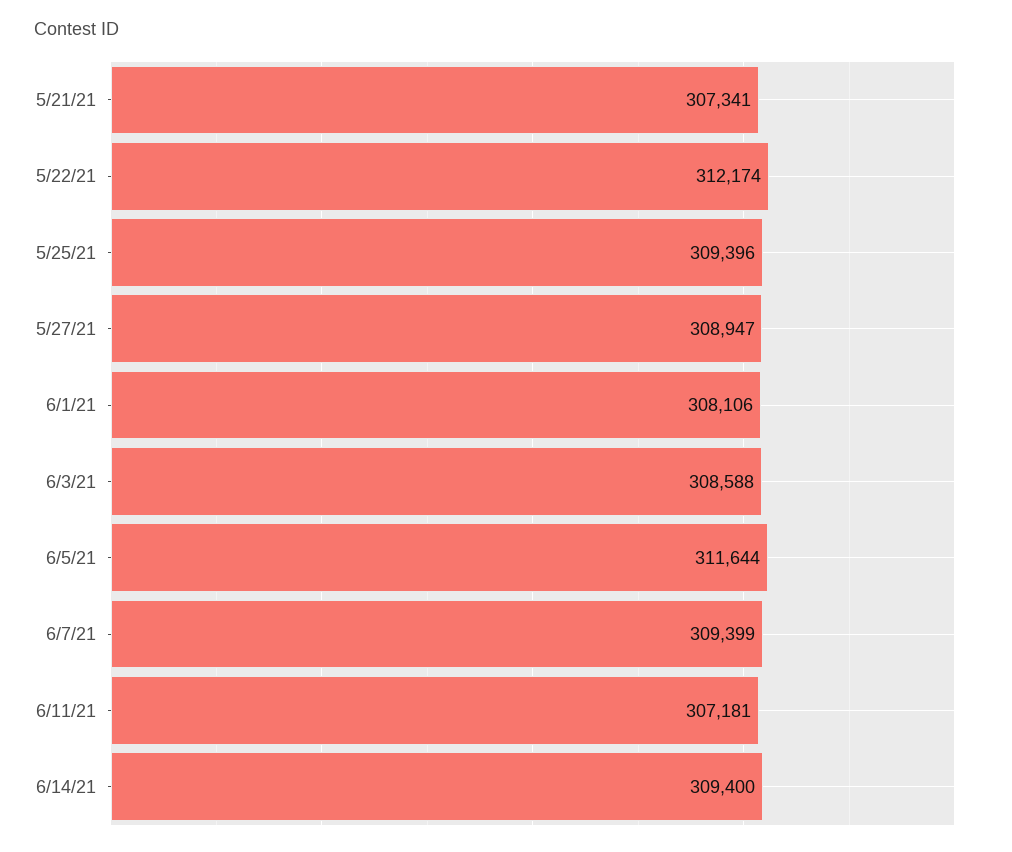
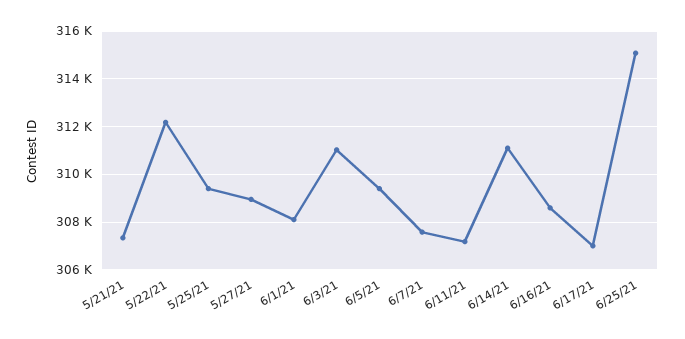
6/3/21: 308588 -> 311000
6/5/21: 311644 -> 309500
6/7/21: 309399 -> 307500
6/14/21: 309400 -> 311000
6/16/21: none -> 308500
6/17/21: none -> 307000
6/25/21: none -> 315000

